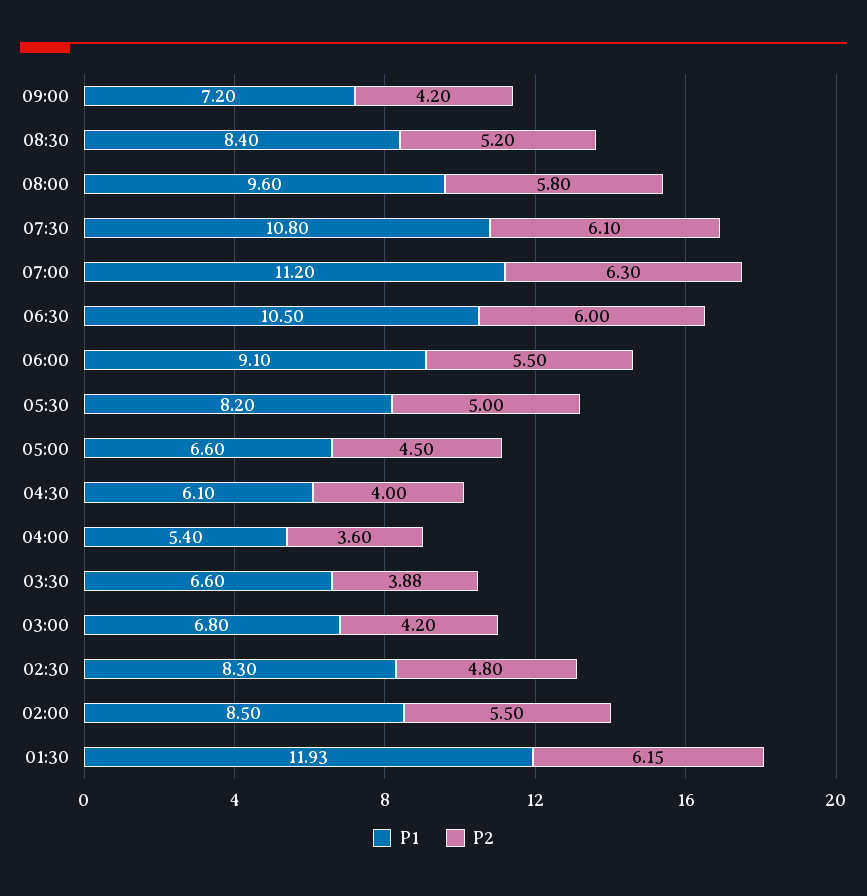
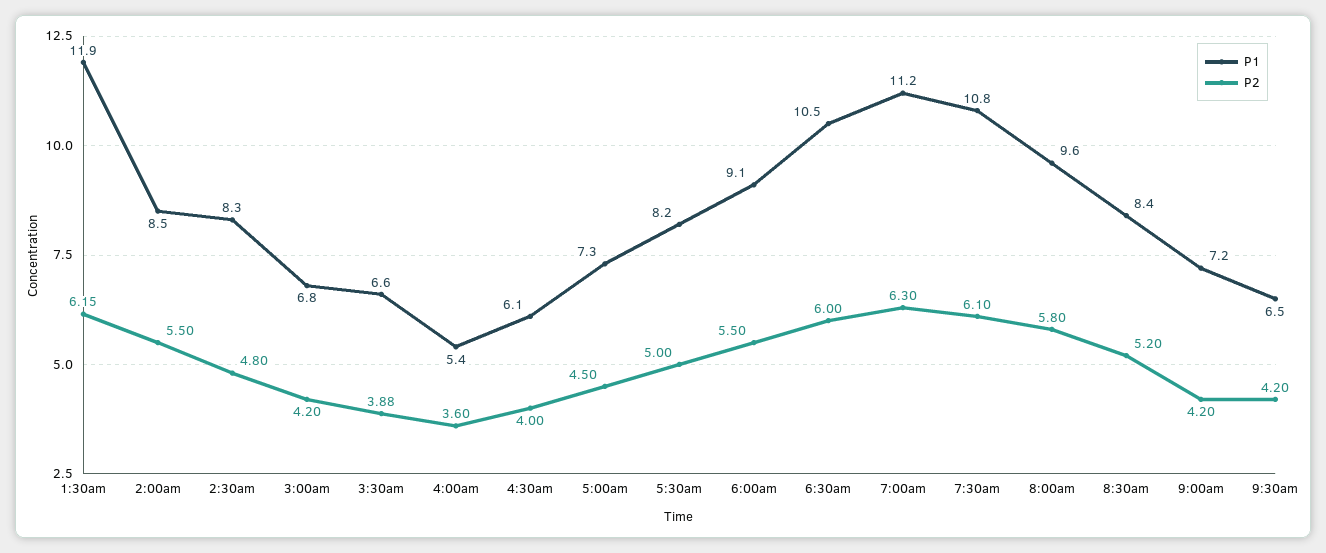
P1, 05:00: 6.6 -> 7.3
P1, 9:30am: none -> 6.5
P2, 9:30am: none -> 4.2

